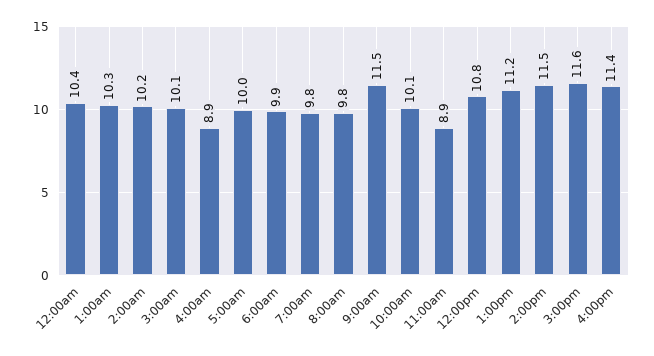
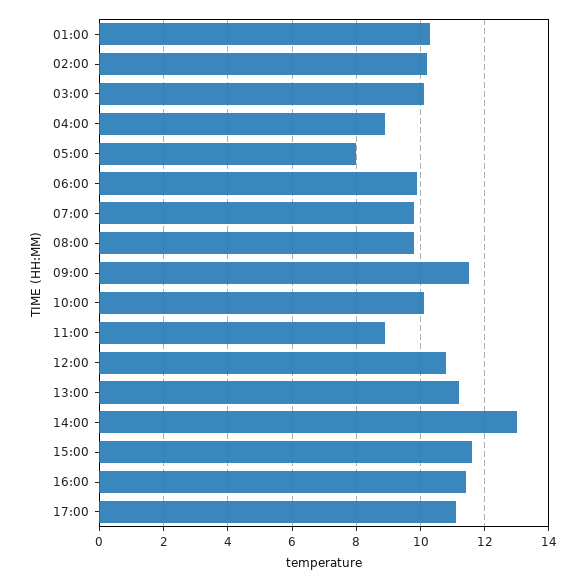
12:00am: 10.4 -> none
5:00am: 10 -> 8
2:00pm: 11.5 -> 13
17:00: none -> 11

